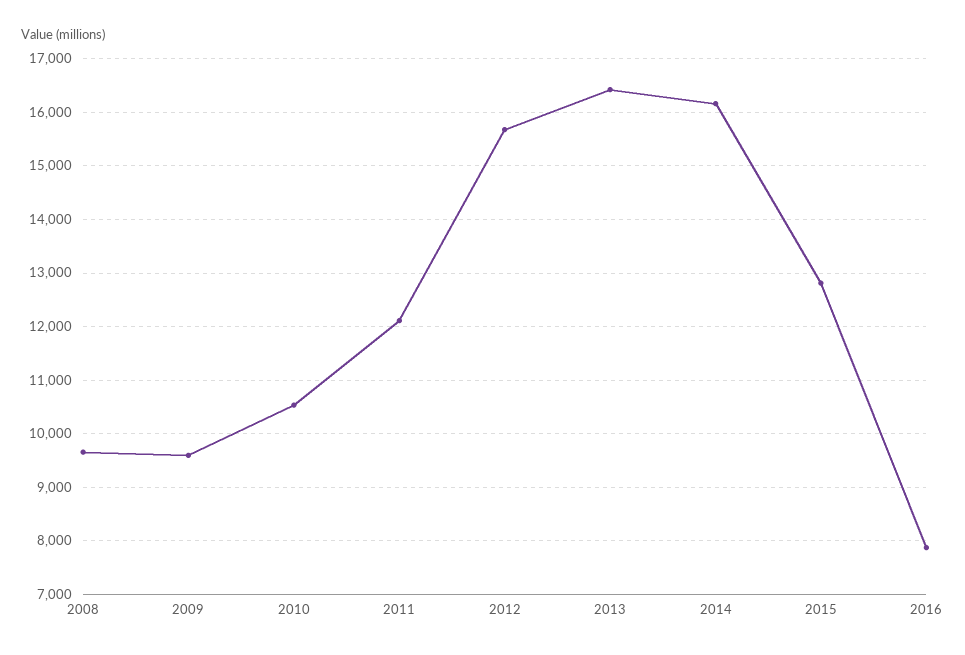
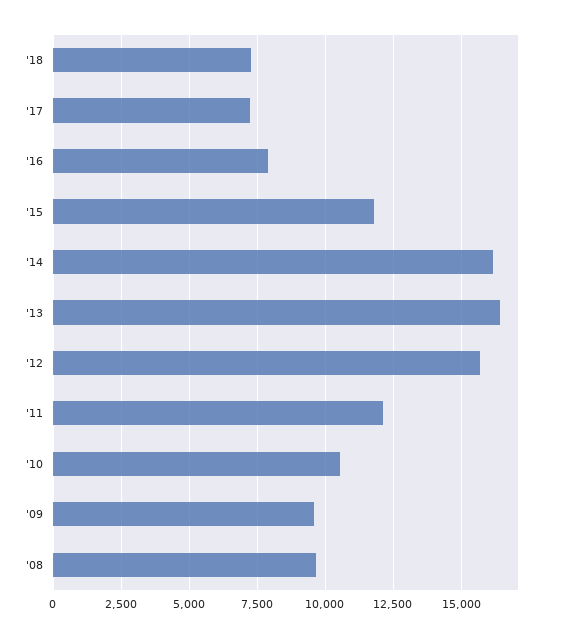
2015: 12800 -> 11750
'18: none -> 7250
'17: none -> 7250

